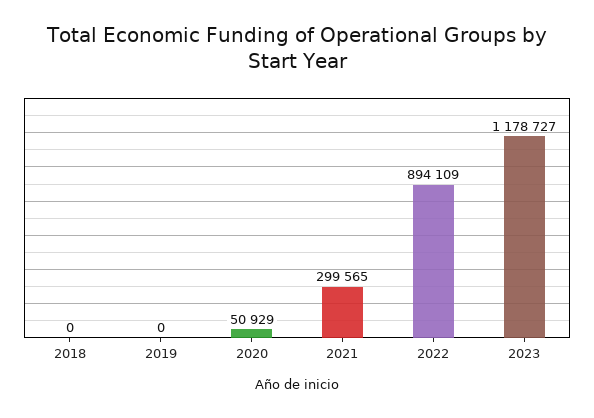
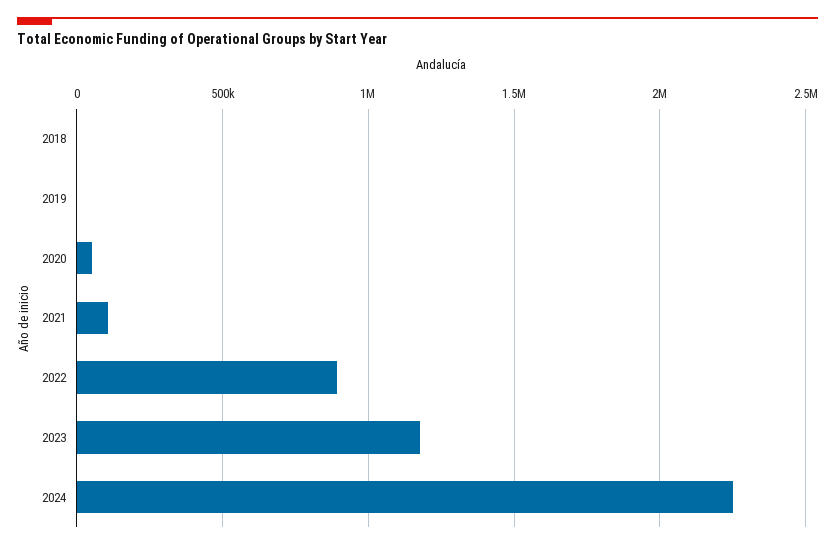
2021: 299565 -> 100000
2024: none -> 2250000

